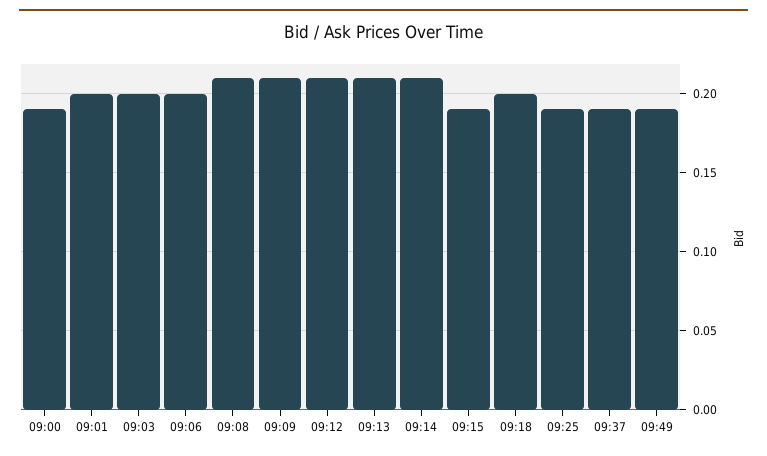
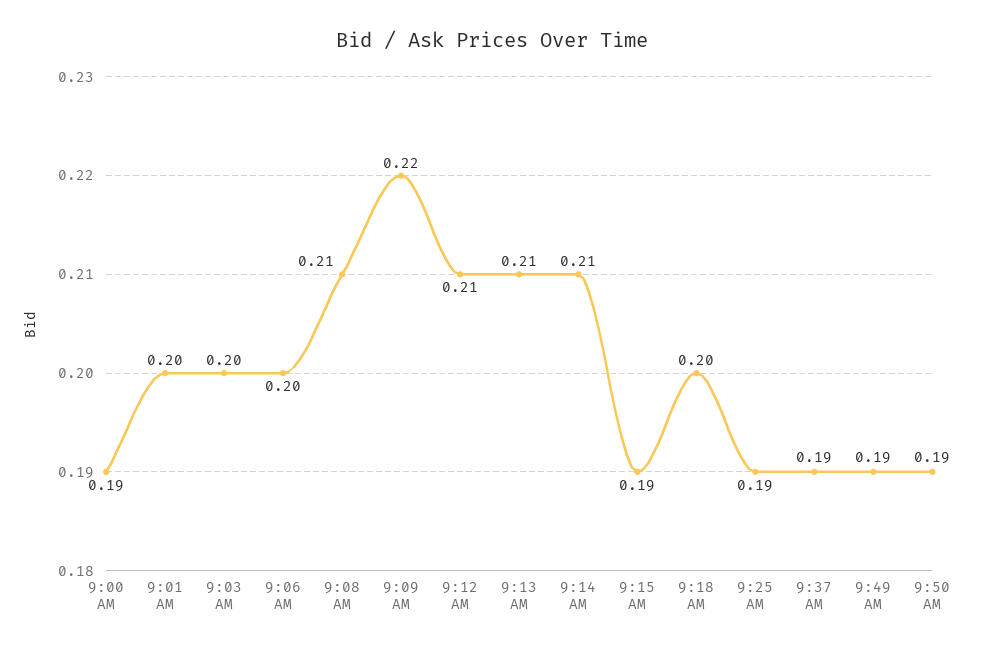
09:09: 0.21 -> 0.22
9:50 AM: none -> 0.19

